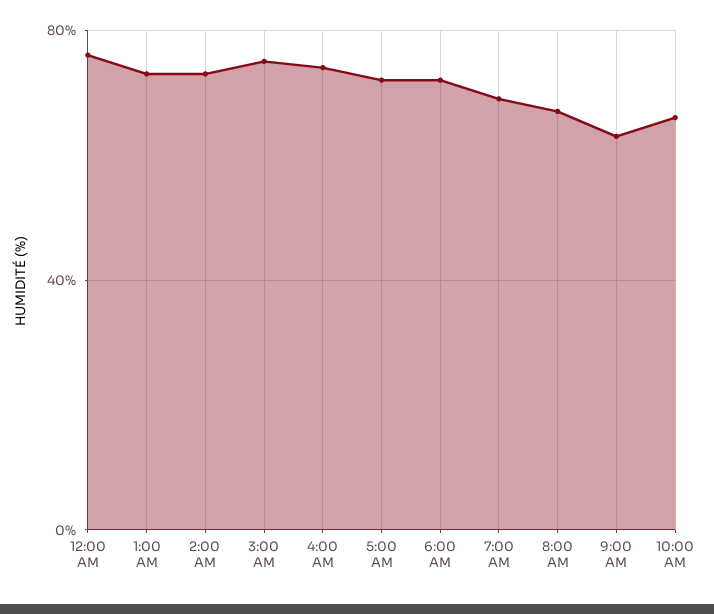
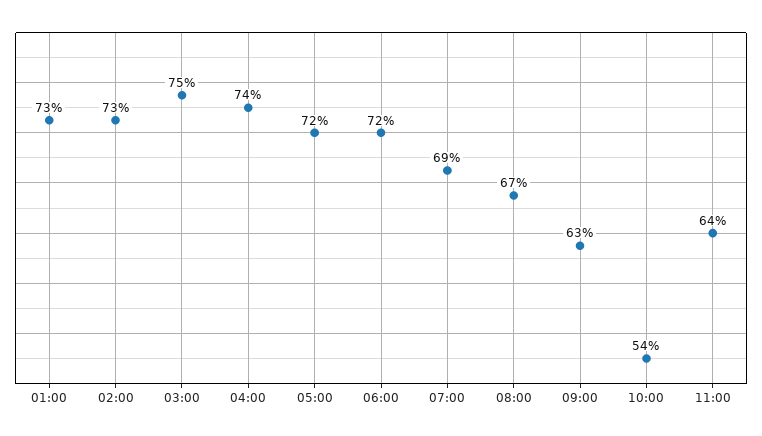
12:00 AM: 75 -> none
10:00 AM: 65 -> 54
11:00: none -> 64

